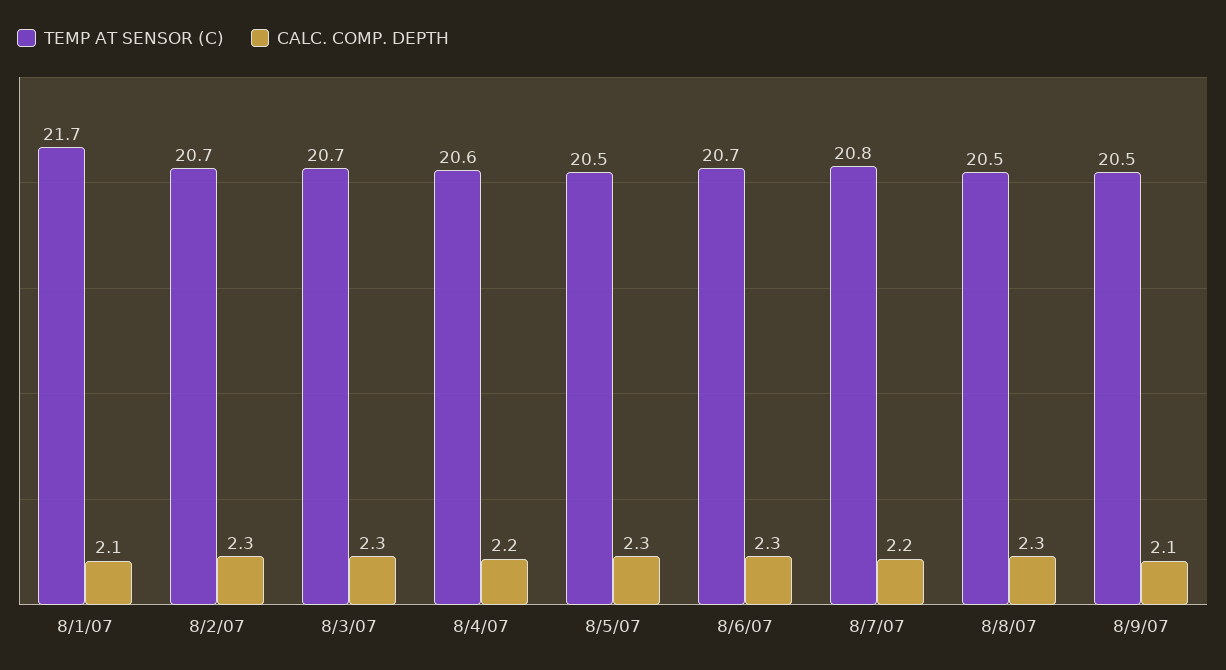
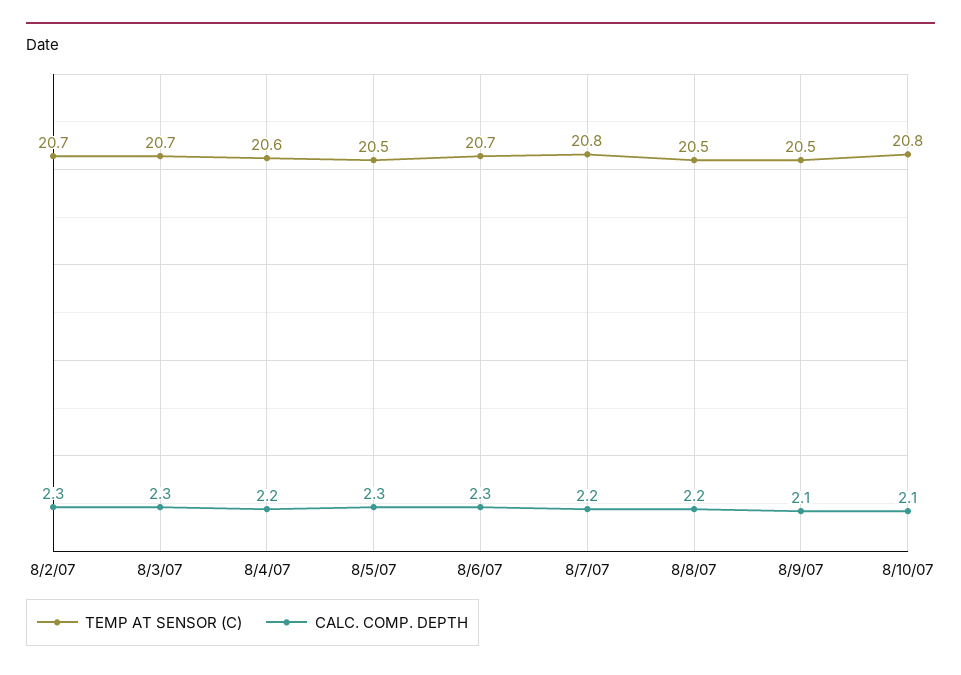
TEMP AT SENSOR (C), 8/1/07: 21.7 -> none
CALC. COMP. DEPTH, 8/1/07: 2.1 -> none
CALC. COMP. DEPTH, 8/8/07: 2.3 -> 2.2
TEMP AT SENSOR (C), 8/10/07: none -> 20.8
CALC. COMP. DEPTH, 8/10/07: none -> 2.1

